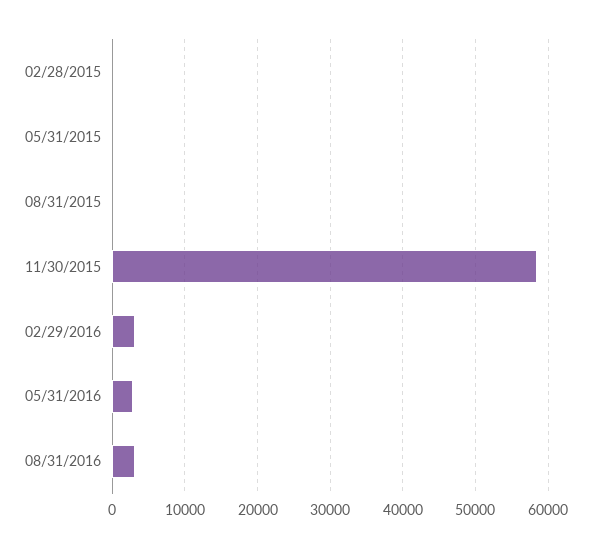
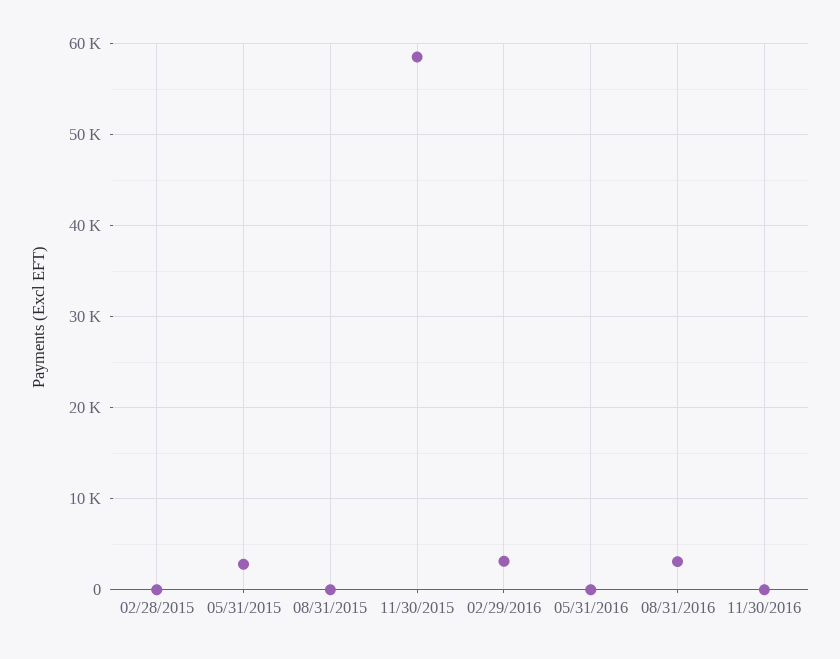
05/31/2015: 0 -> 3000
05/31/2016: 3000 -> 0
11/30/2016: none -> 0

